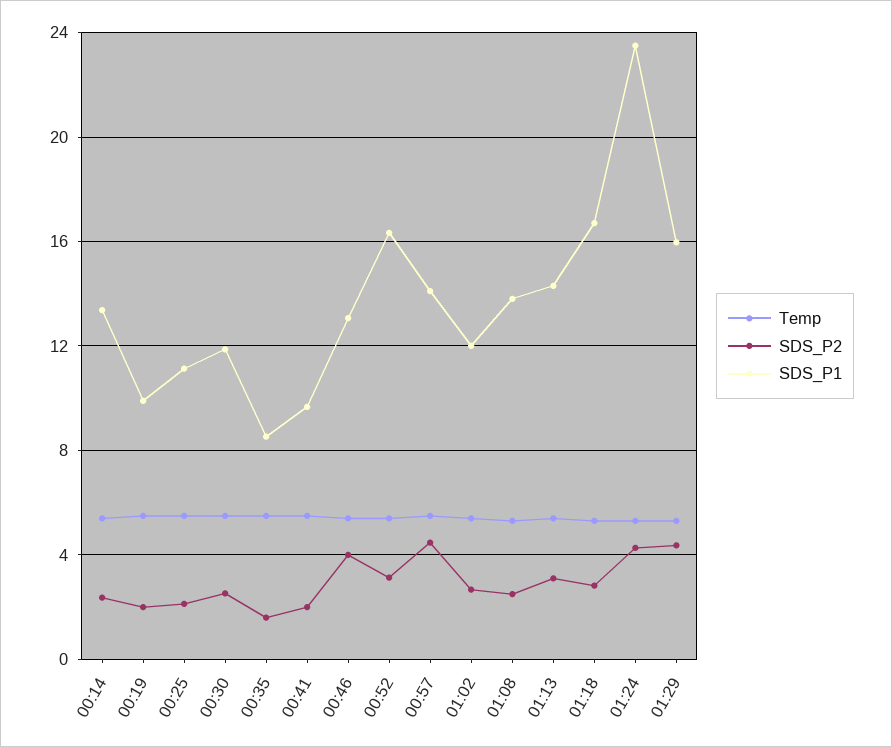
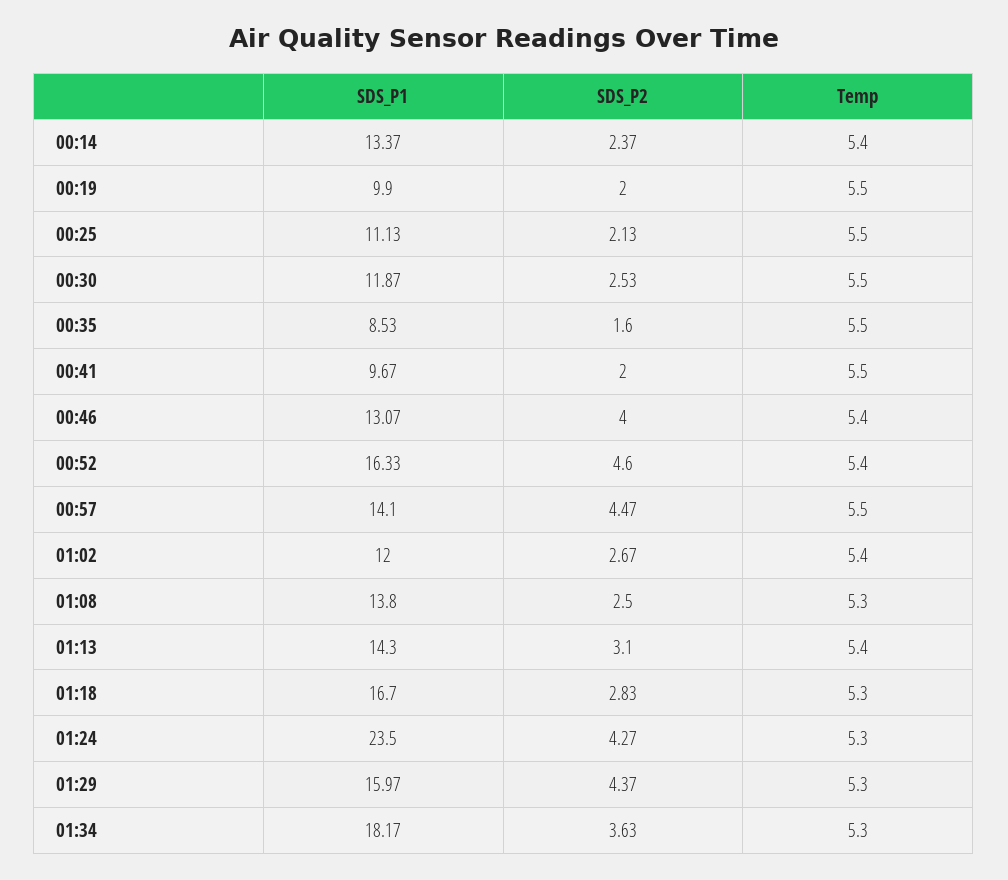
SDS_P2, 00:52: 3 -> 4.6
SDS_P1, 01:34: none -> 18.17
SDS_P2, 01:34: none -> 3.63
Temp, 01:34: none -> 5.3

